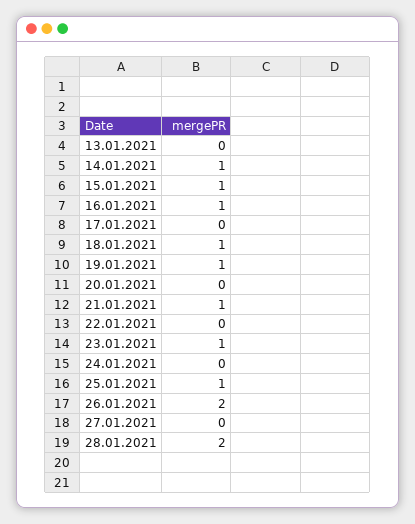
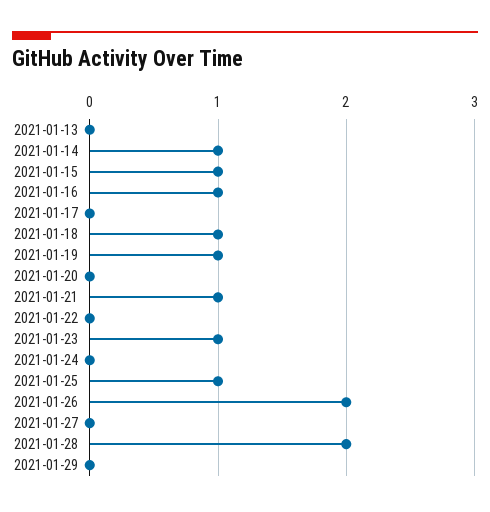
2021-01-29: none -> 0

